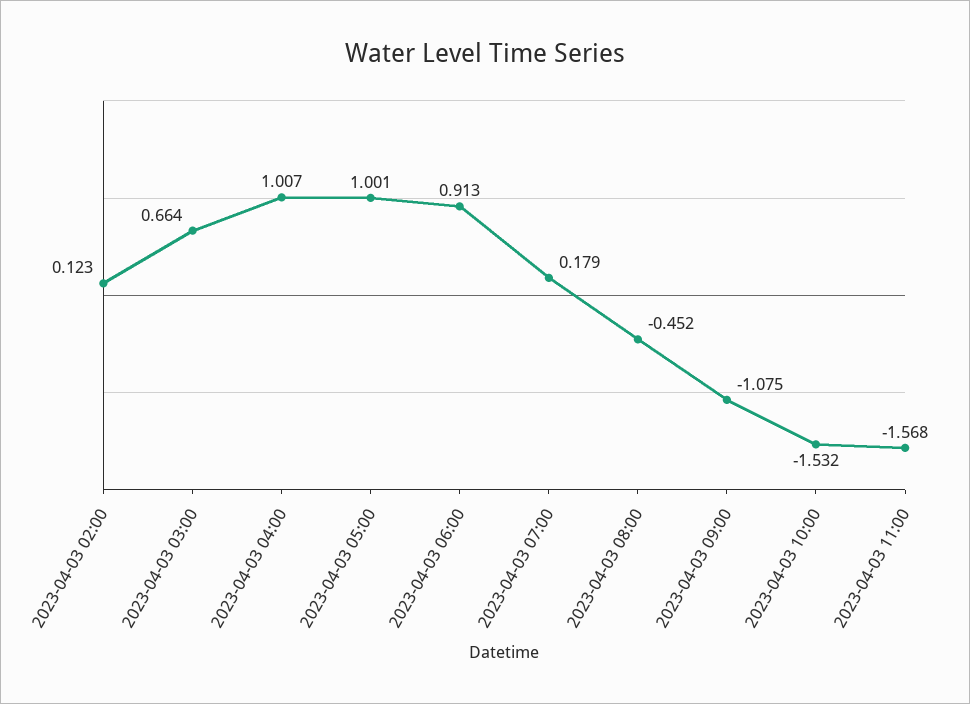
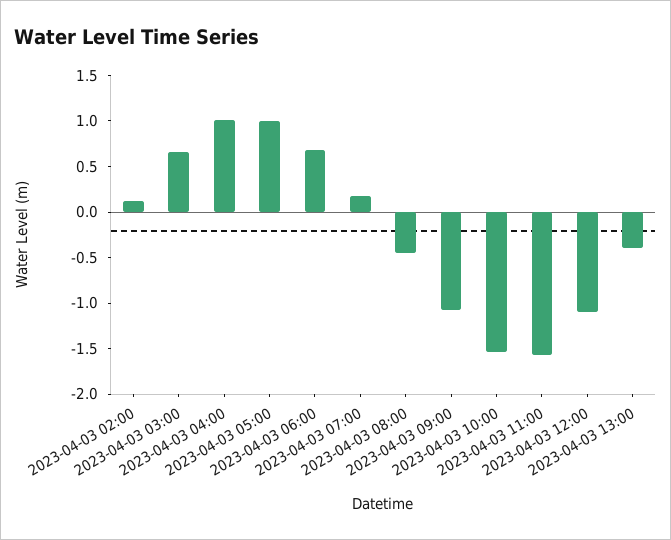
2023-04-03 06:00: 0.913 -> 0.7
2023-04-03 12:00: none -> -1.1
2023-04-03 13:00: none -> -0.4

